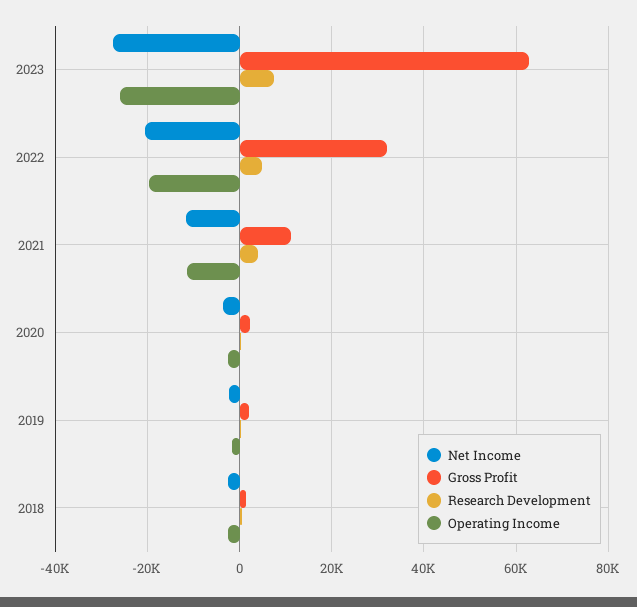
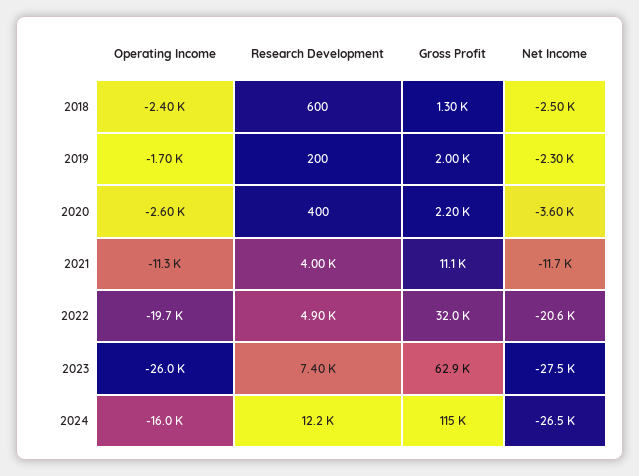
Operating Income, 2024: none -> -16000
Research Development, 2024: none -> 12200
Gross Profit, 2024: none -> 115000
Net Income, 2024: none -> -26500

